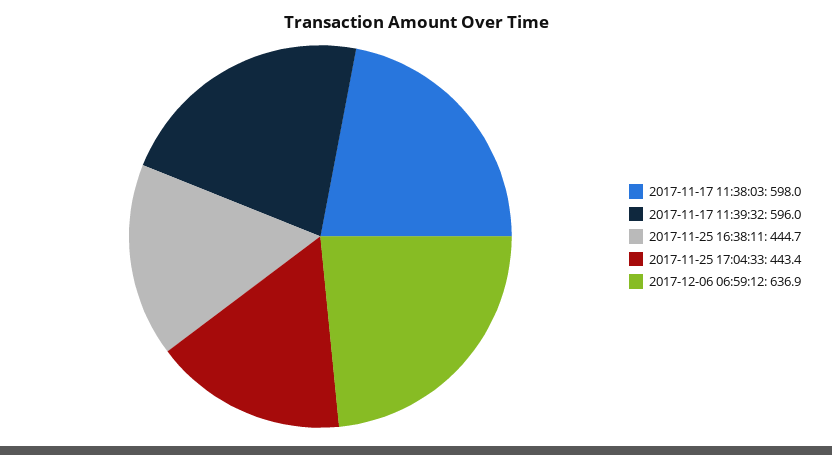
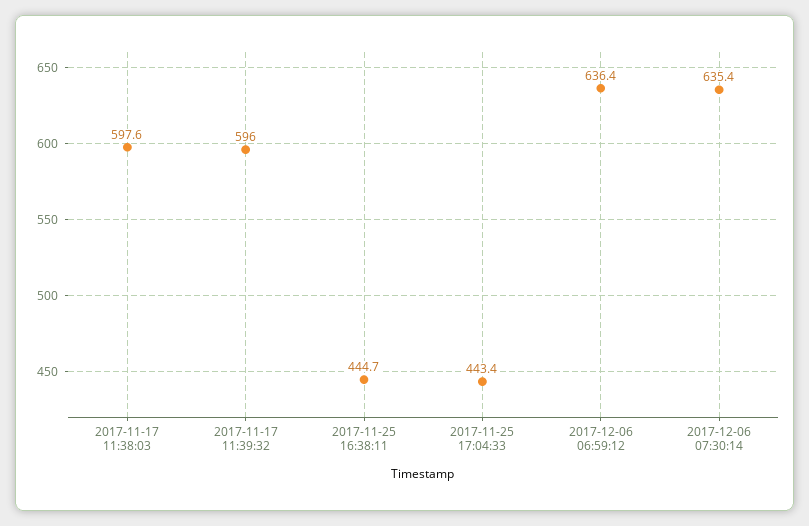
2017-11-17 11:38:03: 598 -> 597.6
2017-12-06 06:59:12: 636.9 -> 636.4
2017-12-06 07:30:14: none -> 635.4

